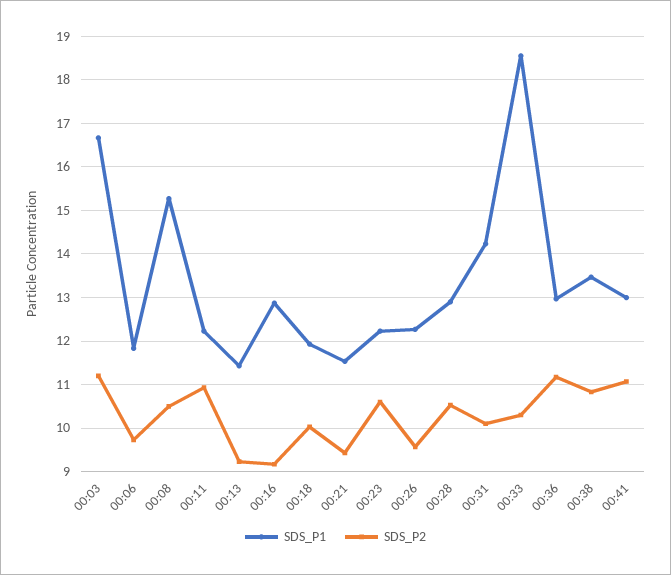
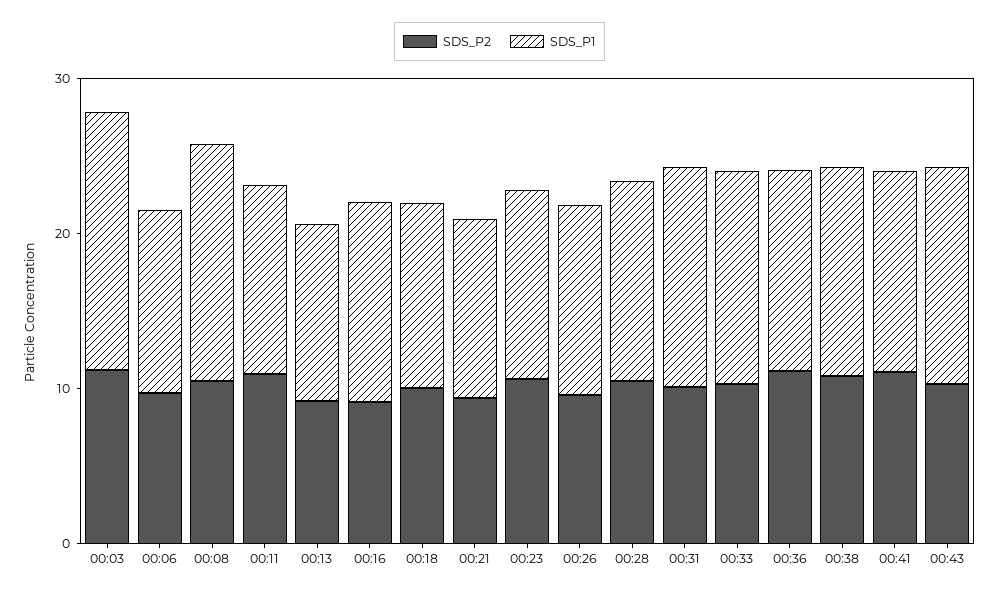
SDS_P1, 00:33: 18.6 -> 14
SDS_P2, 00:43: none -> 10
SDS_P1, 00:43: none -> 14

